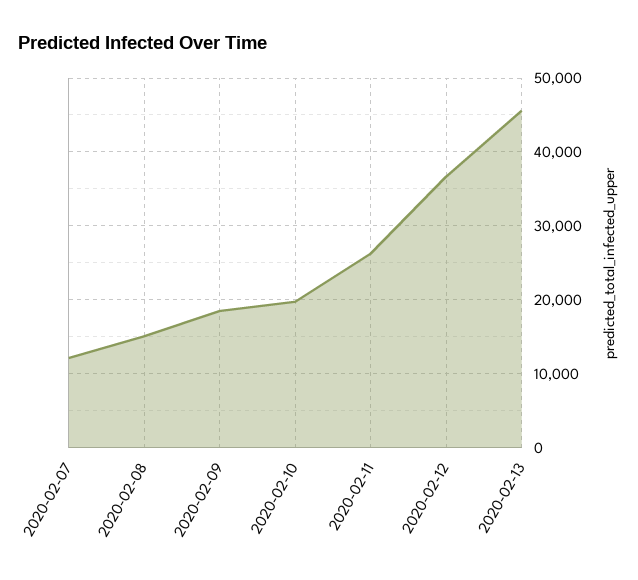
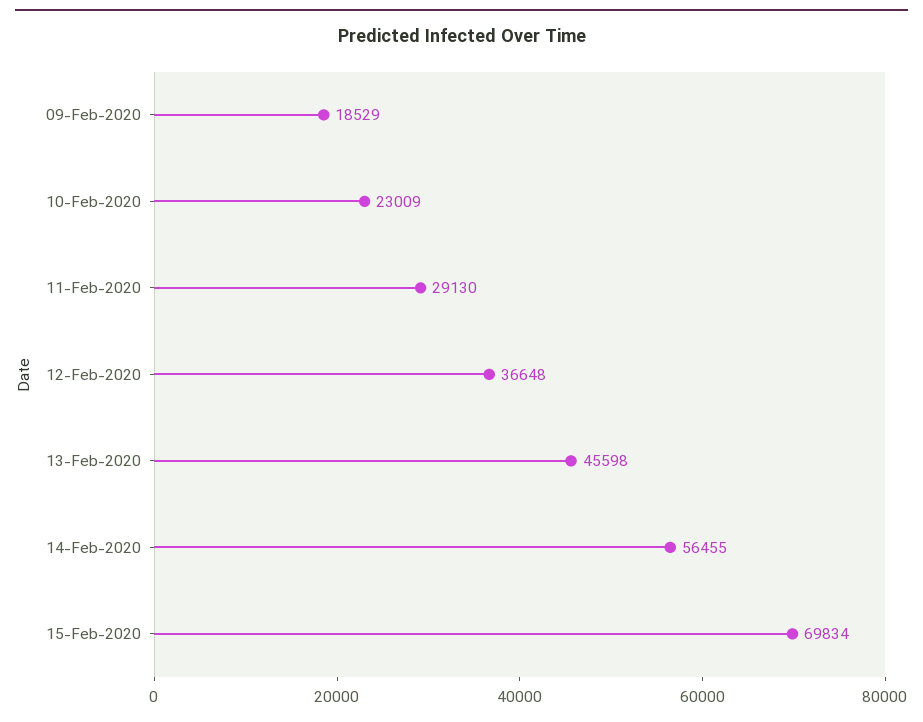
2020-02-07: 12000 -> none
2020-02-08: 15000 -> none
2020-02-10: 20000 -> 23009
2020-02-11: 26000 -> 29130
14-Feb-2020: none -> 56455
15-Feb-2020: none -> 69834

